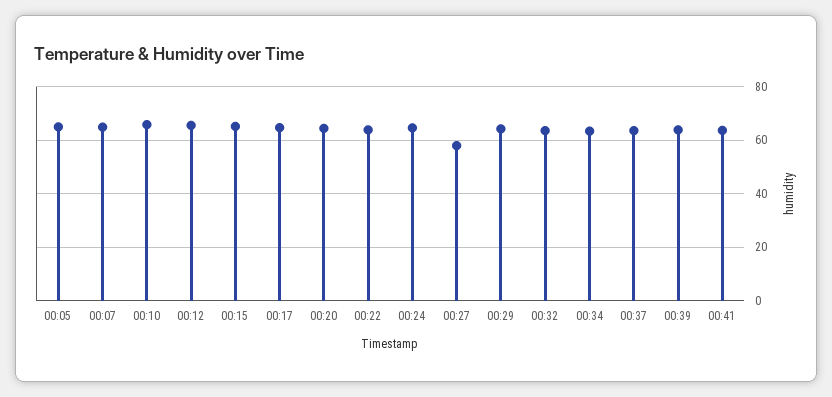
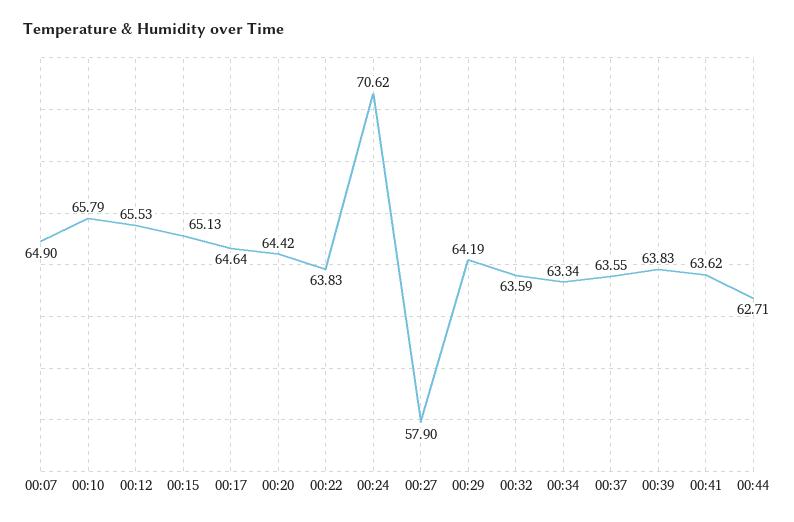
00:05: 65 -> none
00:24: 65 -> 70.62
00:44: none -> 62.71

